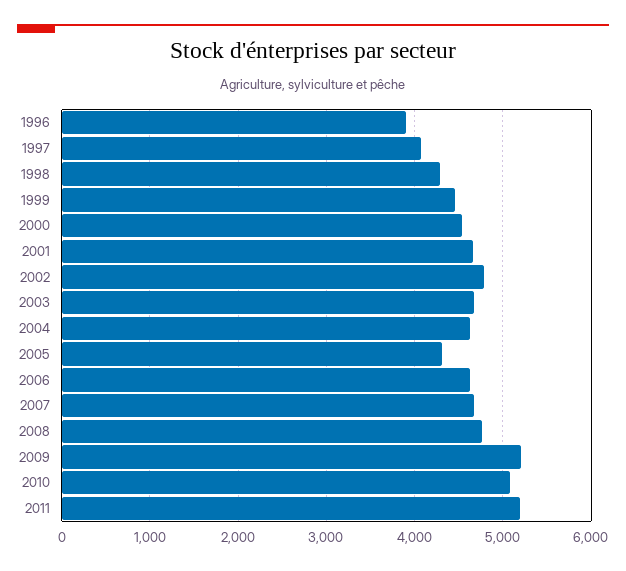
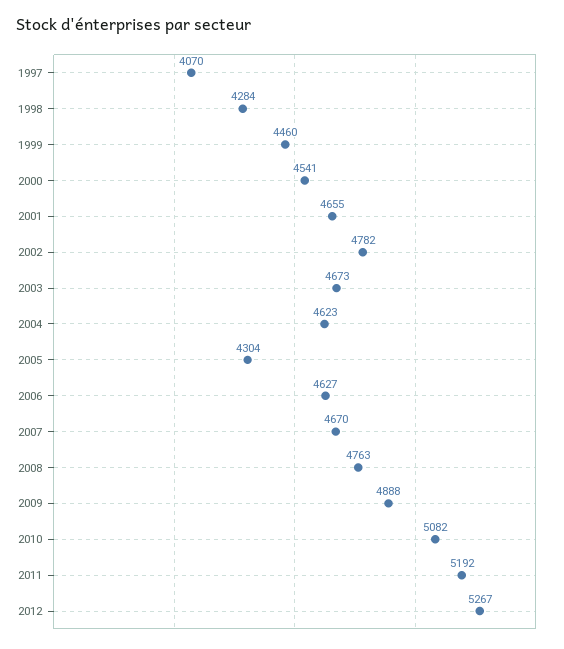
1996: 3900 -> none
2009: 5200 -> 4888
2012: none -> 5267

